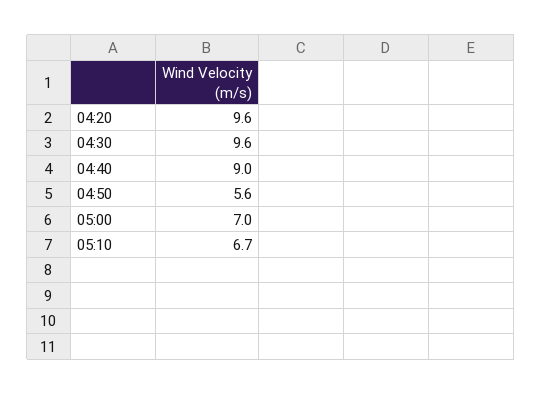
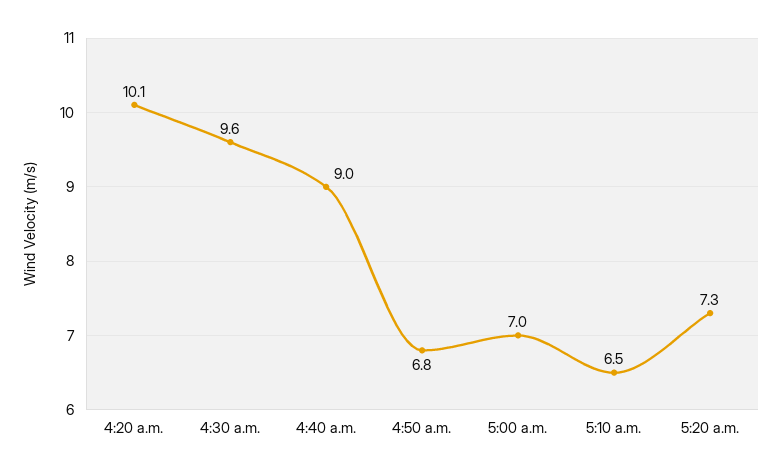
04:20: 9.6 -> 10.1
04:50: 5.6 -> 6.8
05:10: 6.7 -> 6.5
5:20 a.m.: none -> 7.3

